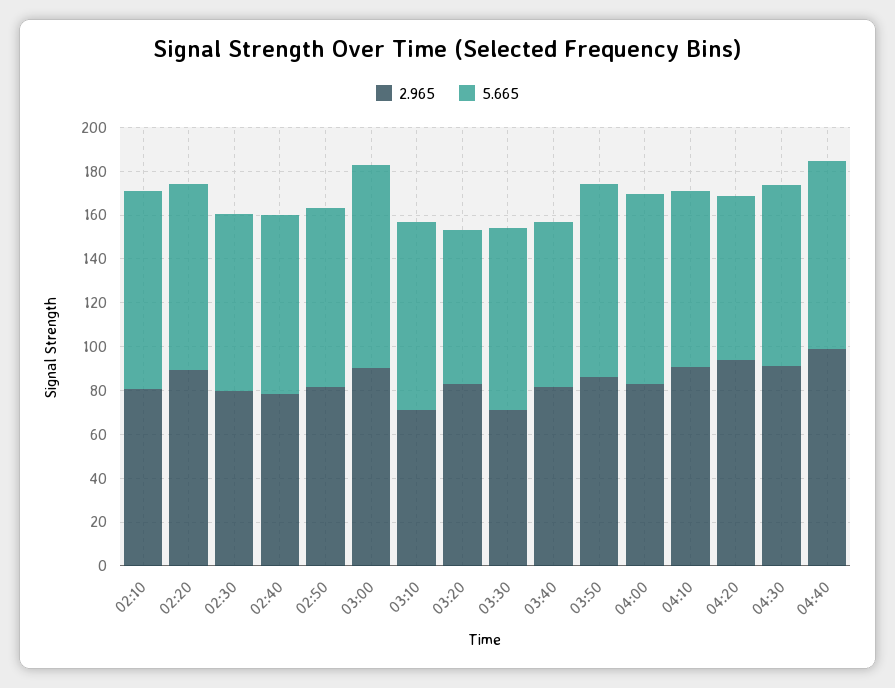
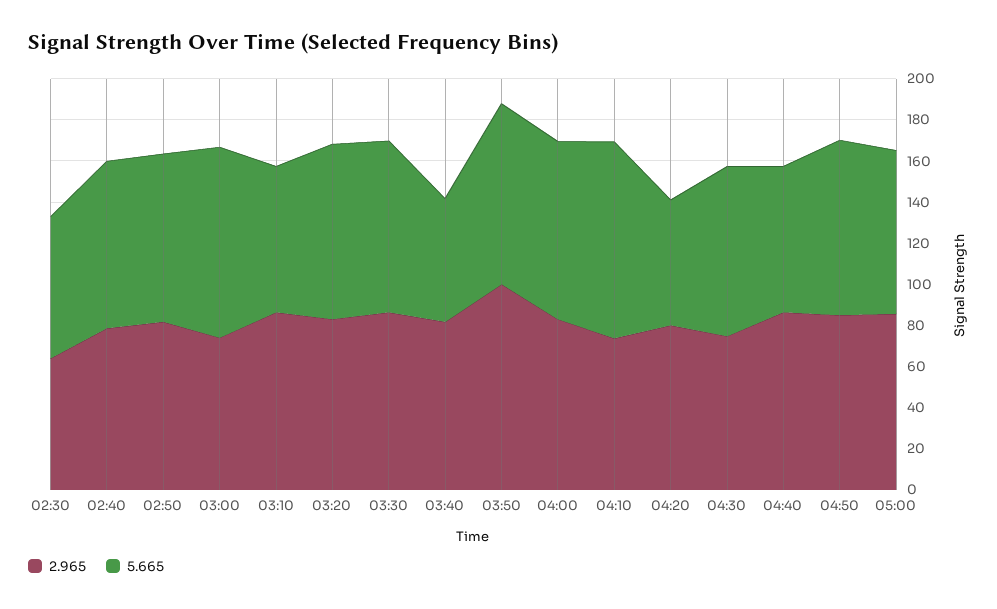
2.965, 02:10: 80 -> none
5.665, 02:10: 90 -> none
2.965, 02:20: 90 -> none
5.665, 02:20: 85 -> none
2.965, 02:30: 80 -> 65
5.665, 02:30: 80 -> 70
2.965, 03:00: 90 -> 75
2.965, 03:10: 70 -> 85
5.665, 03:10: 85 -> 70
5.665, 03:20: 70 -> 85
2.965, 03:30: 70 -> 85
5.665, 03:40: 75 -> 60
2.965, 03:50: 85 -> 100
2.965, 04:10: 90 -> 75
5.665, 04:10: 80 -> 95
2.965, 04:20: 95 -> 80
5.665, 04:20: 75 -> 60
2.965, 04:30: 90 -> 75
2.965, 04:40: 100 -> 85
5.665, 04:40: 85 -> 70
2.965, 04:50: none -> 85
5.665, 04:50: none -> 85
2.965, 05:00: none -> 85
5.665, 05:00: none -> 80

